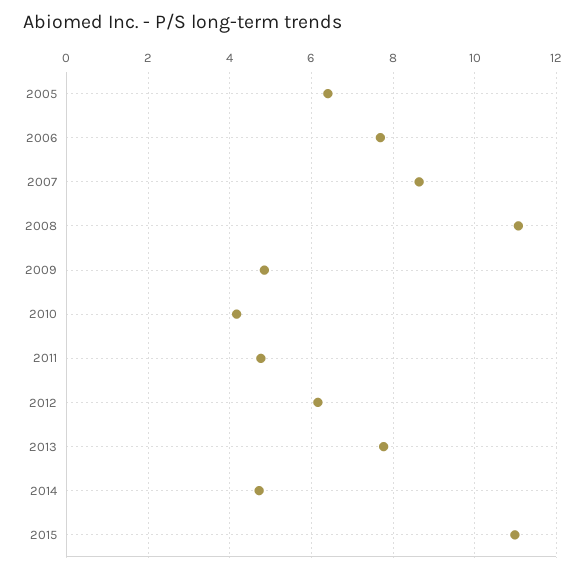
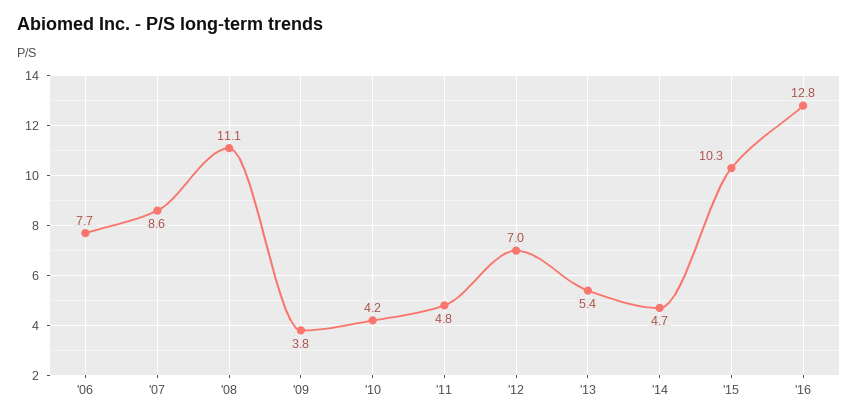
2005: 6.4 -> none
2009: 4.8 -> 3.8
2012: 6.2 -> 7
2013: 7.8 -> 5.4
2015: 11 -> 10.3
'16: none -> 12.8

